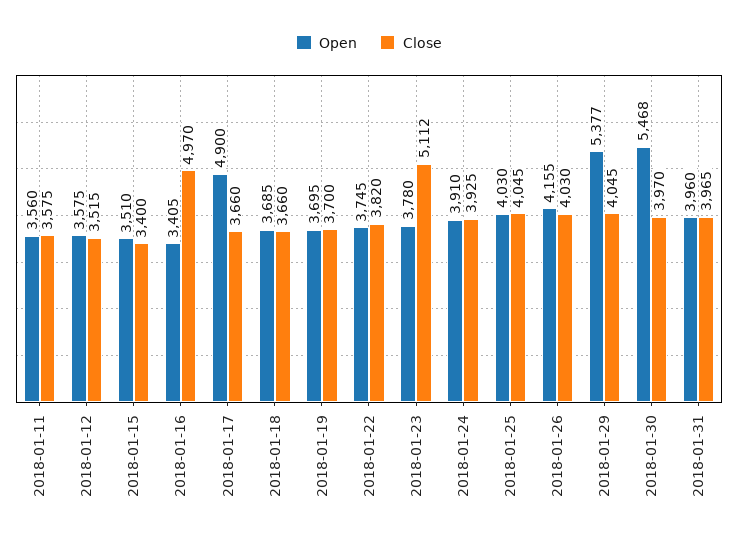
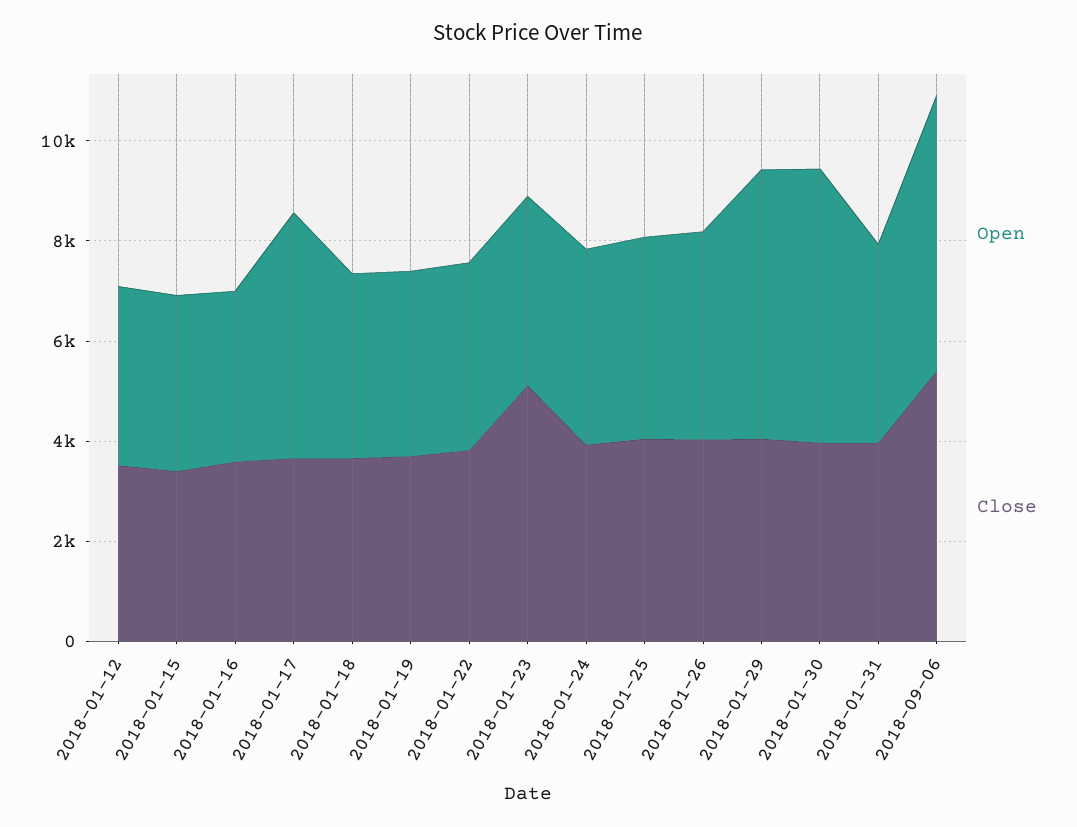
Open, 2018-01-11: 3560 -> none
Close, 2018-01-11: 3575 -> none
Close, 2018-01-16: 4970 -> 3500
Open, 2018-09-06: none -> 5500
Close, 2018-09-06: none -> 5500

